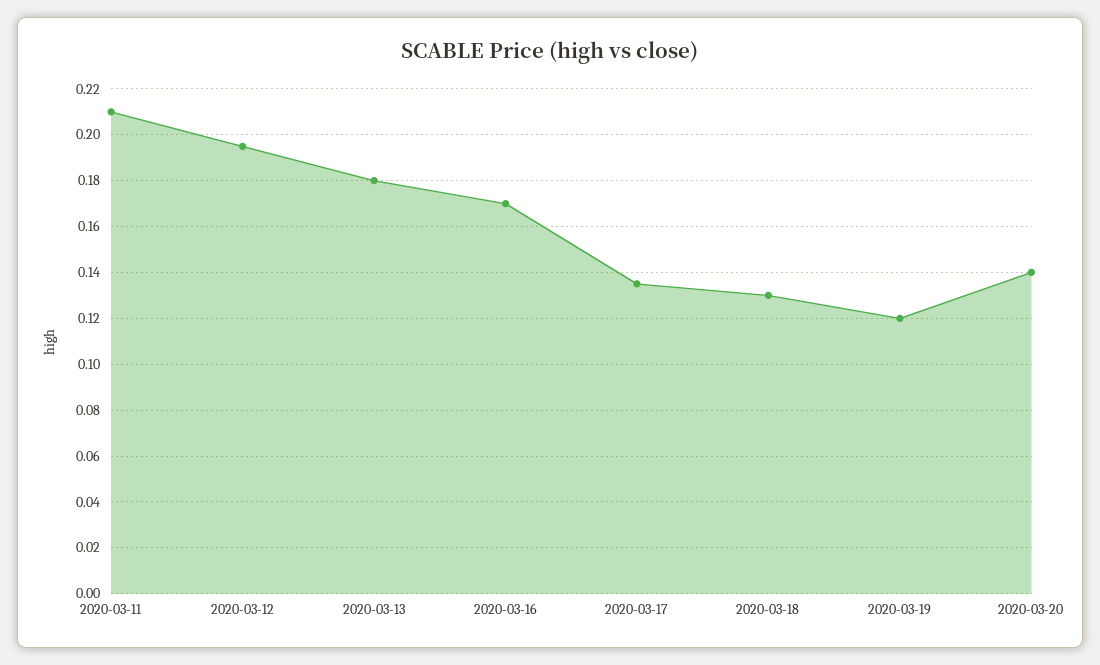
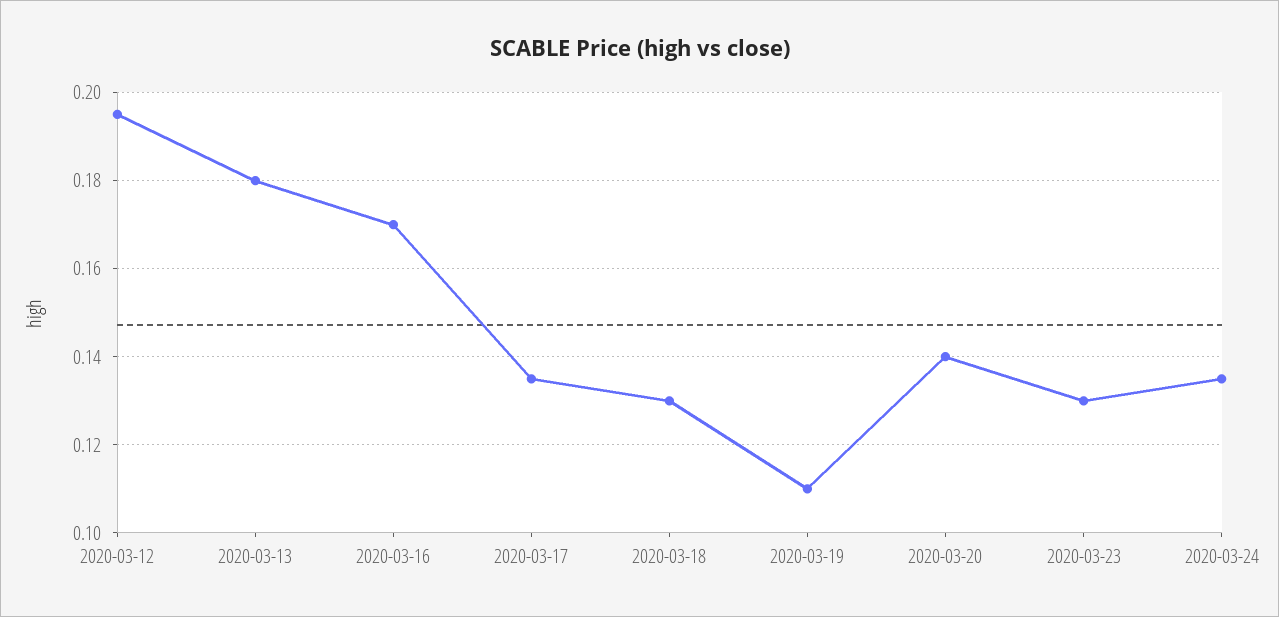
2020-03-11: 0.21 -> none
2020-03-19: 0.12 -> 0.11
2020-03-23: none -> 0.13
2020-03-24: none -> 0.135

